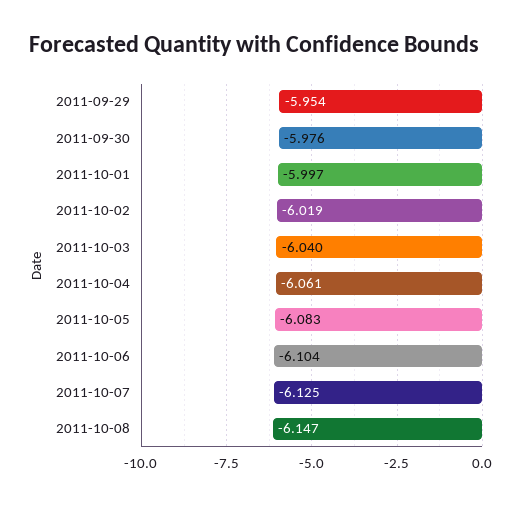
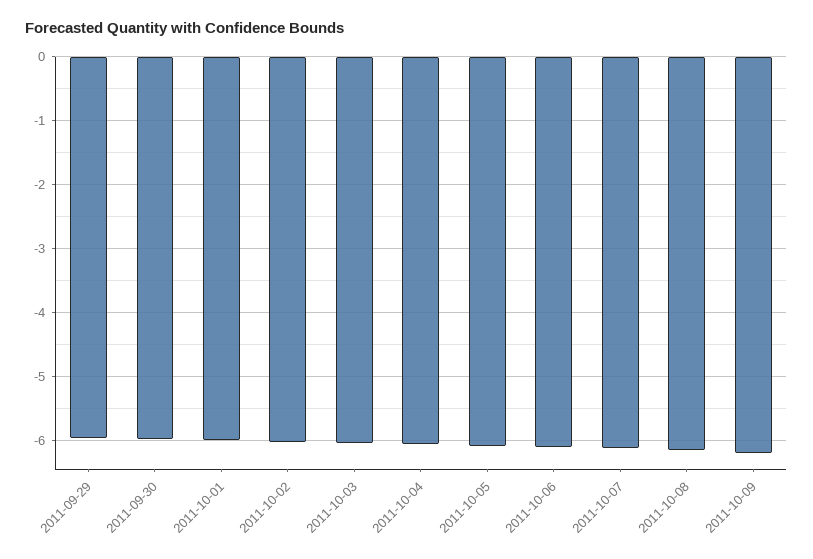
2011-10-09: none -> -6.2

